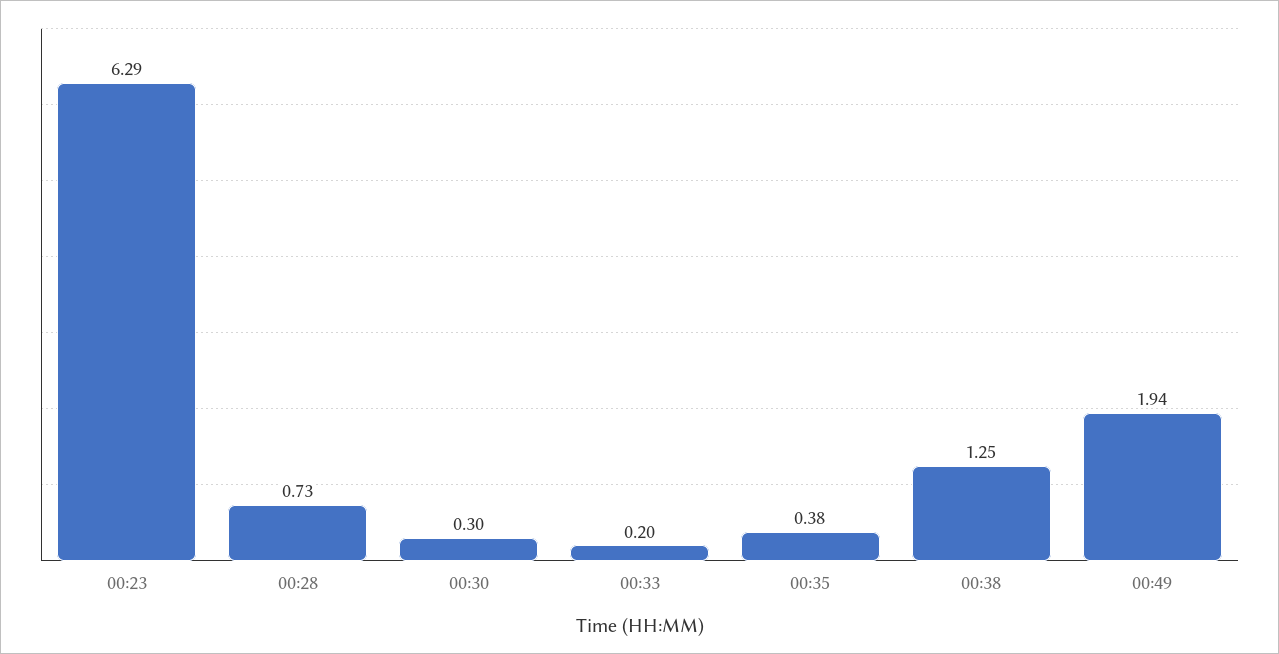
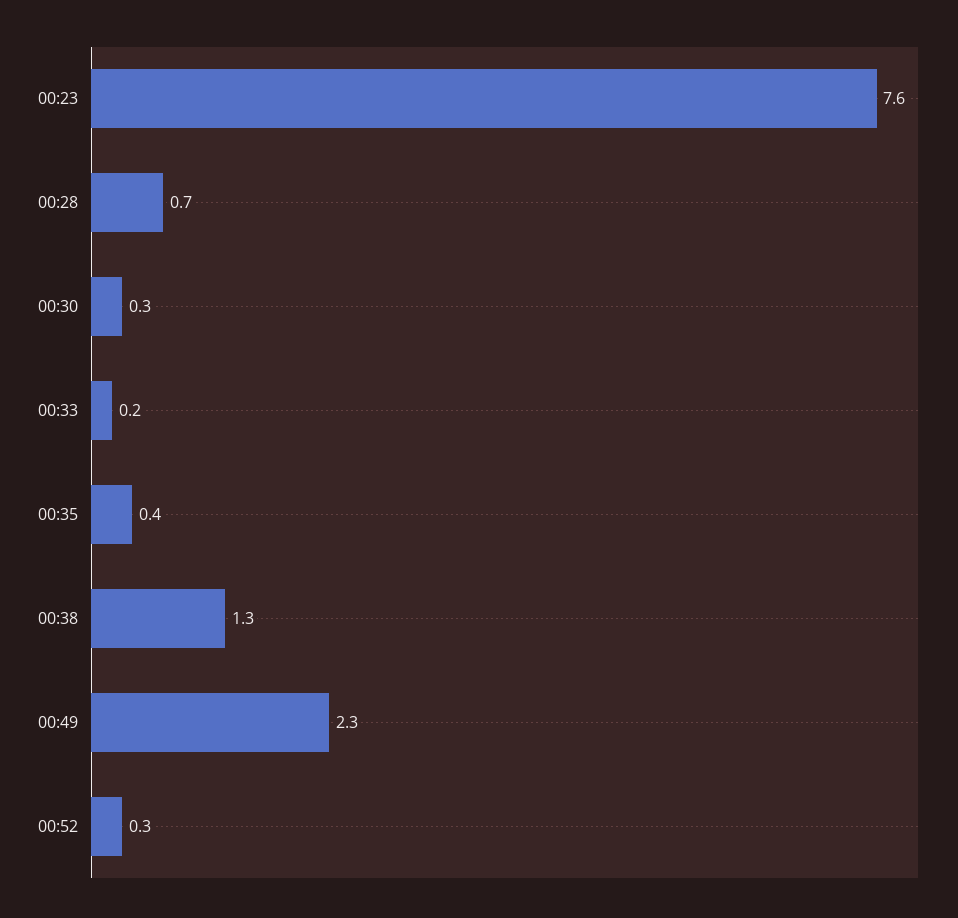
00:23: 6.29 -> 7.6
00:49: 1.94 -> 2.3
00:52: none -> 0.3

